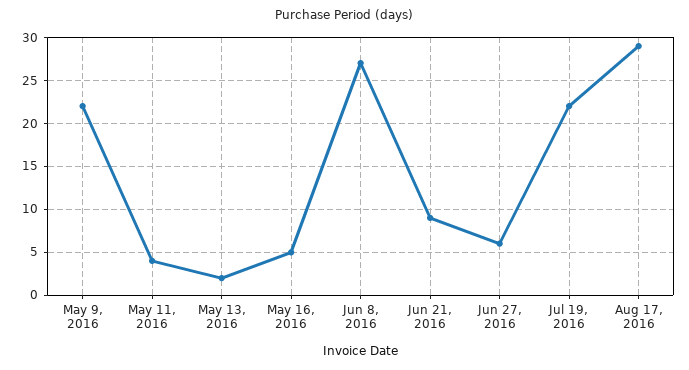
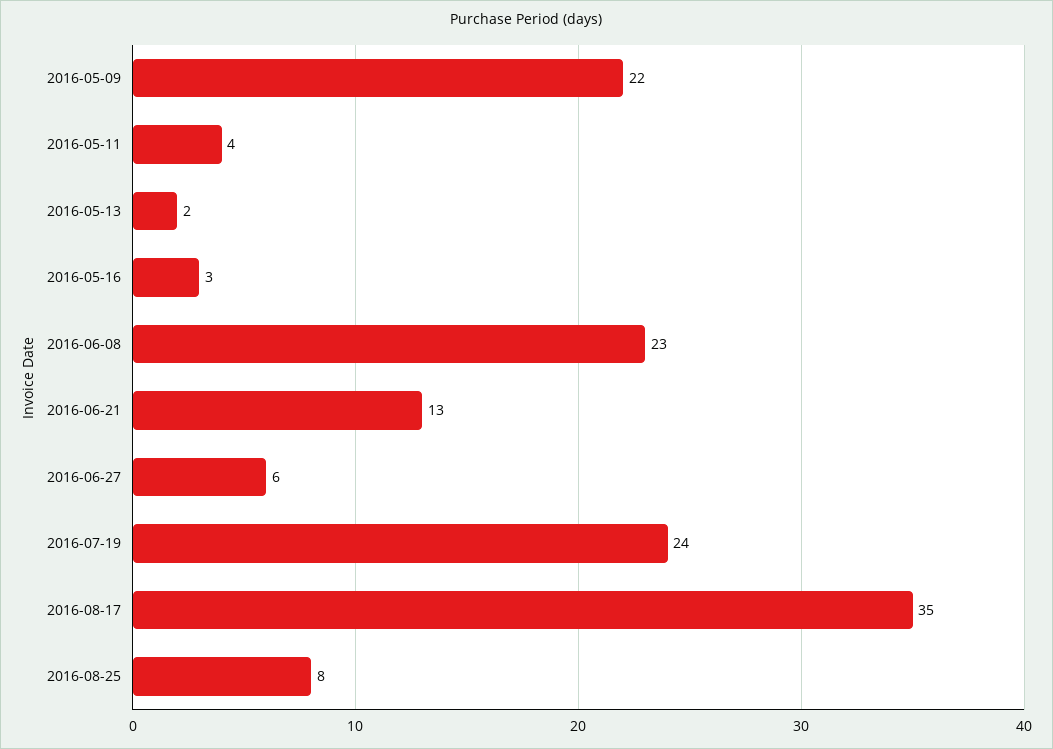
May 16, 2016: 5 -> 3
Jun 8, 2016: 27 -> 23
Jun 21, 2016: 9 -> 13
Jul 19, 2016: 22 -> 24
Aug 17, 2016: 29 -> 35
2016-08-25: none -> 8

